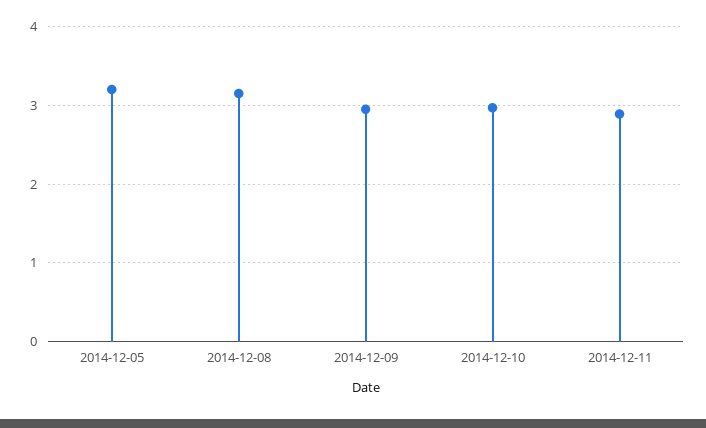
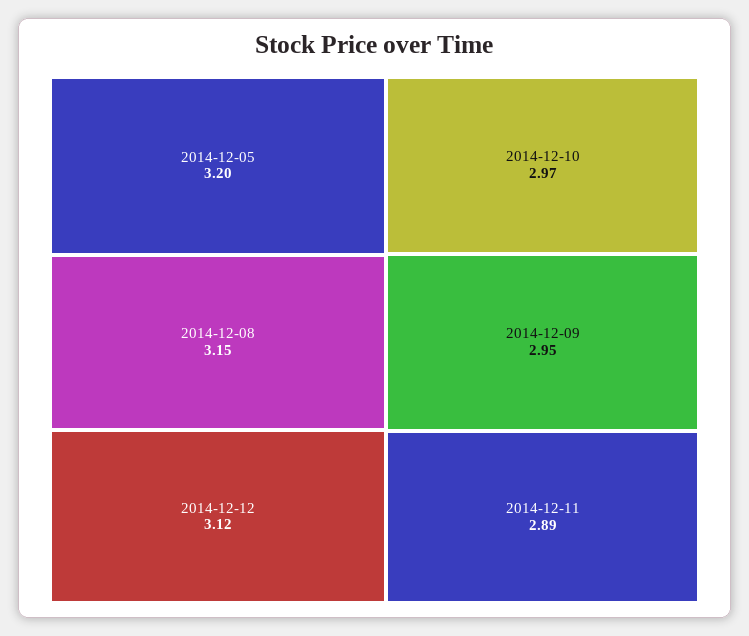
2014-12-12: none -> 3.12

